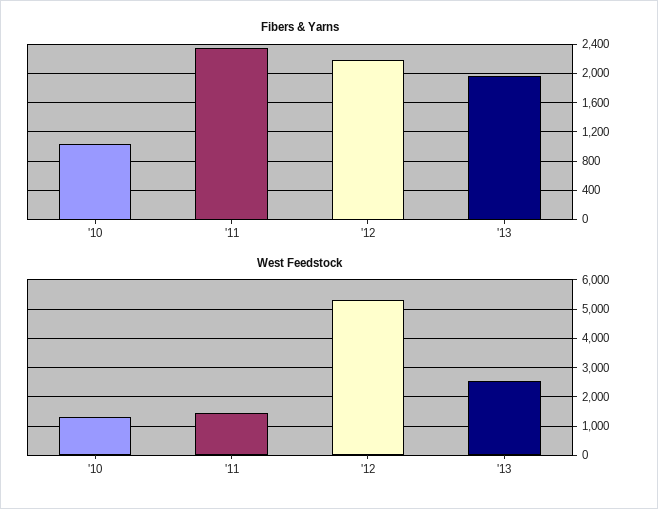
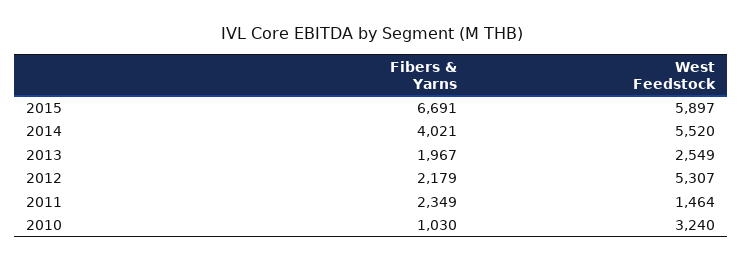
West Feedstock, '10: 1250 -> 3240
Fibers & Yarns, 2015: none -> 6691
West Feedstock, 2015: none -> 5897
Fibers & Yarns, 2014: none -> 4021
West Feedstock, 2014: none -> 5520

